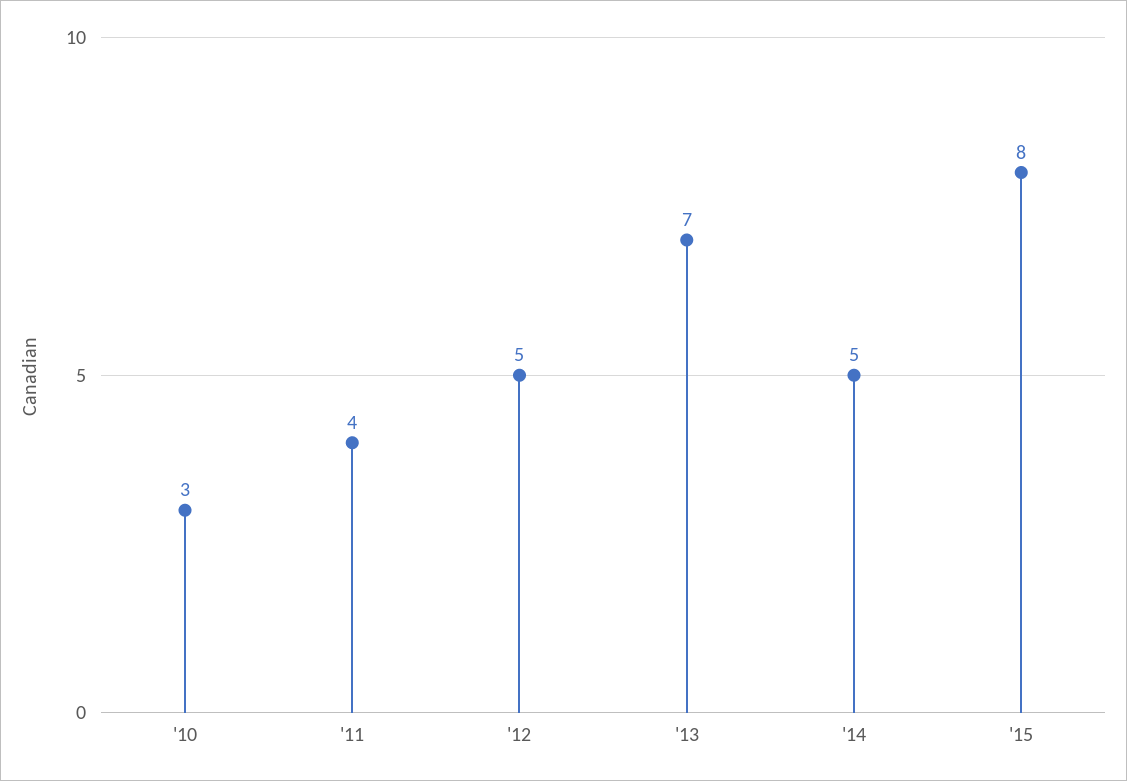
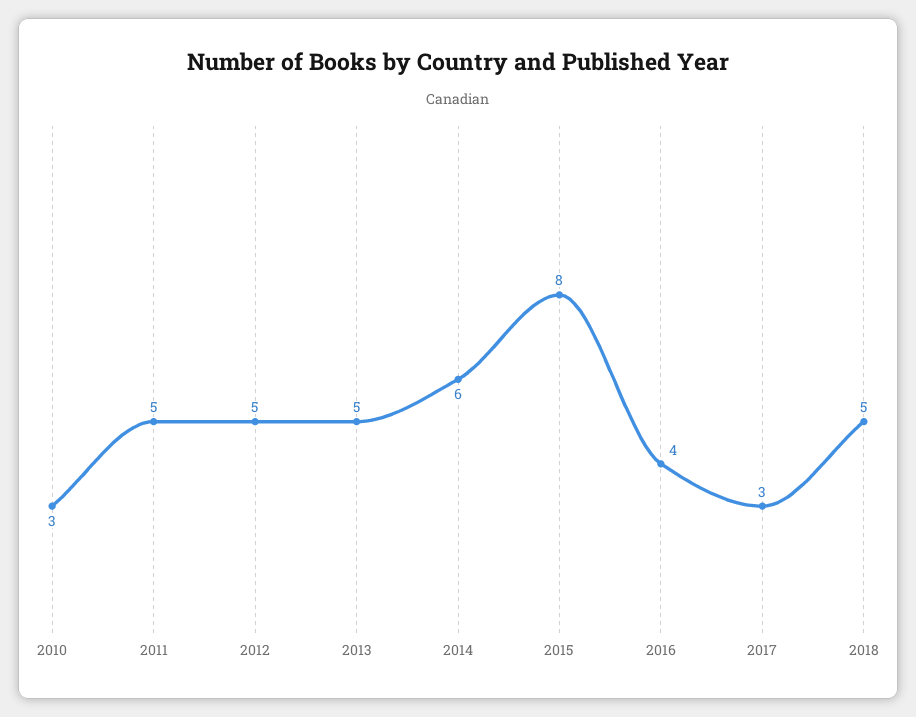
'11: 4 -> 5
'13: 7 -> 5
'14: 5 -> 6
2016: none -> 4
2017: none -> 3
2018: none -> 5

